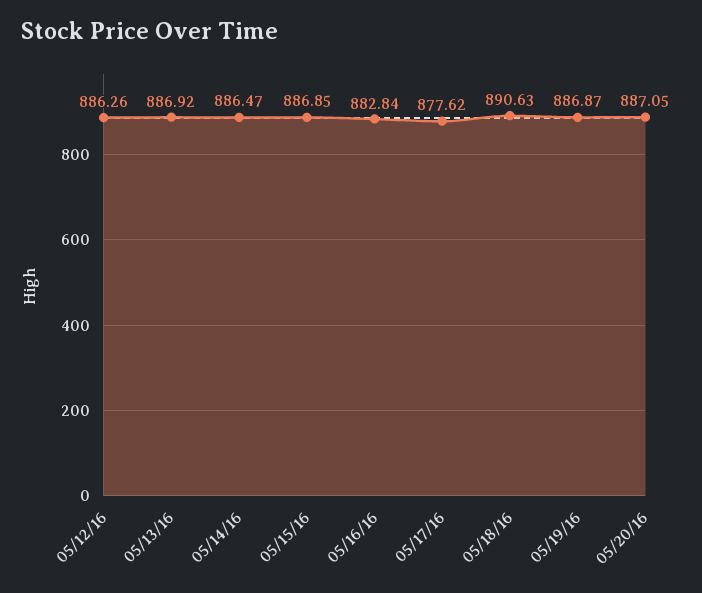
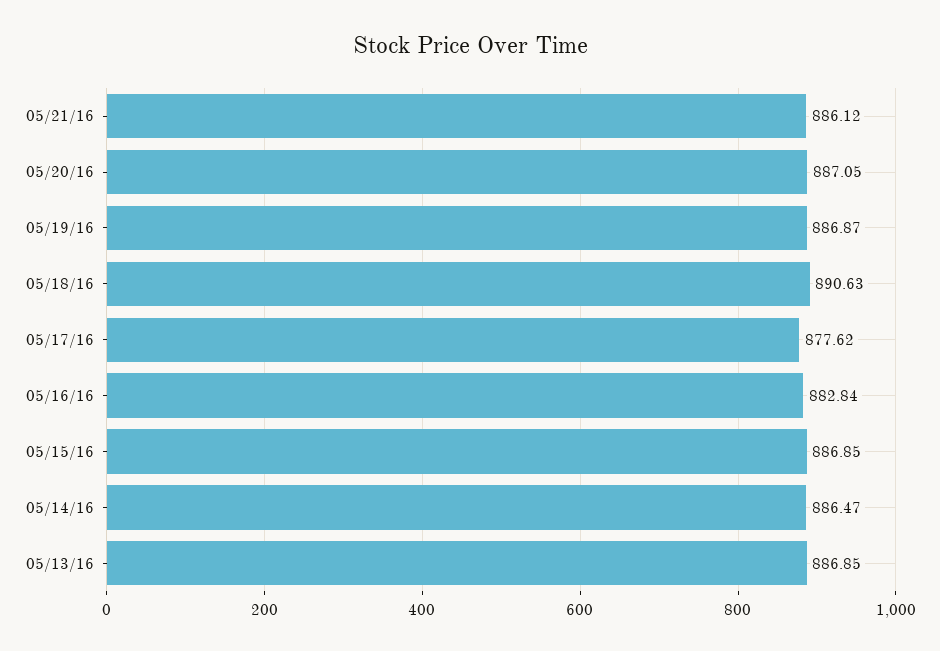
05/12/16: 886.26 -> none
05/13/16: 886.92 -> 886.85
05/21/16: none -> 886.12

